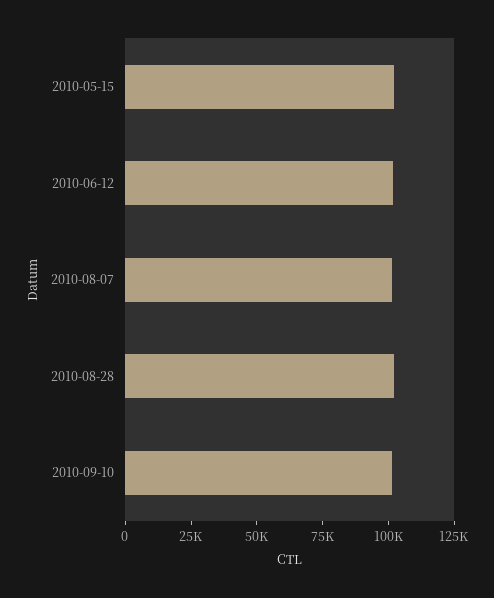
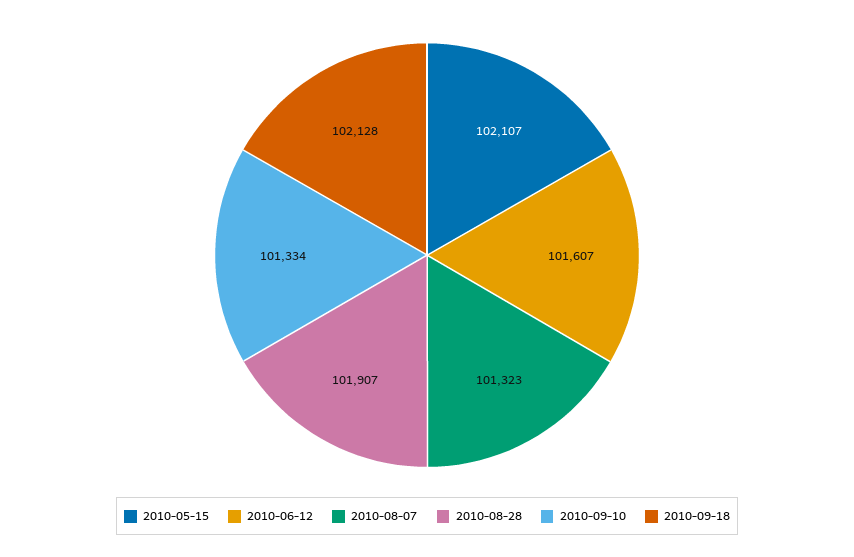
2010-09-18: none -> 102128

